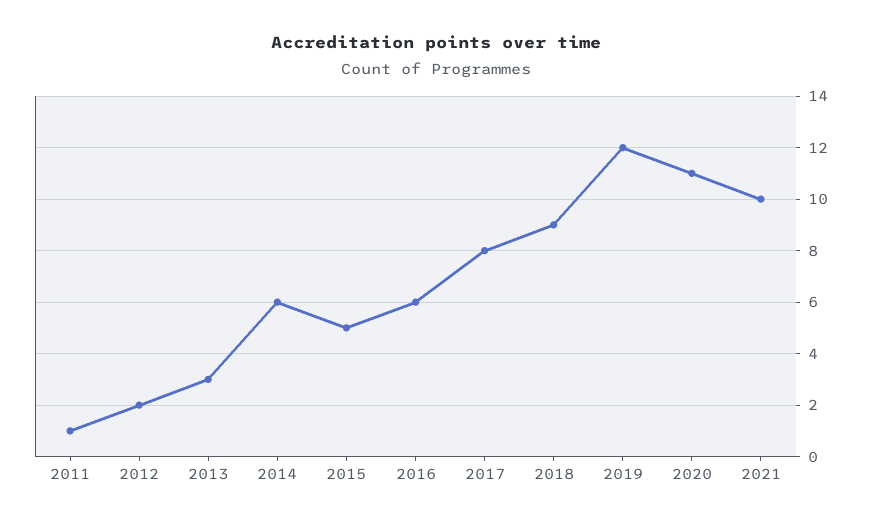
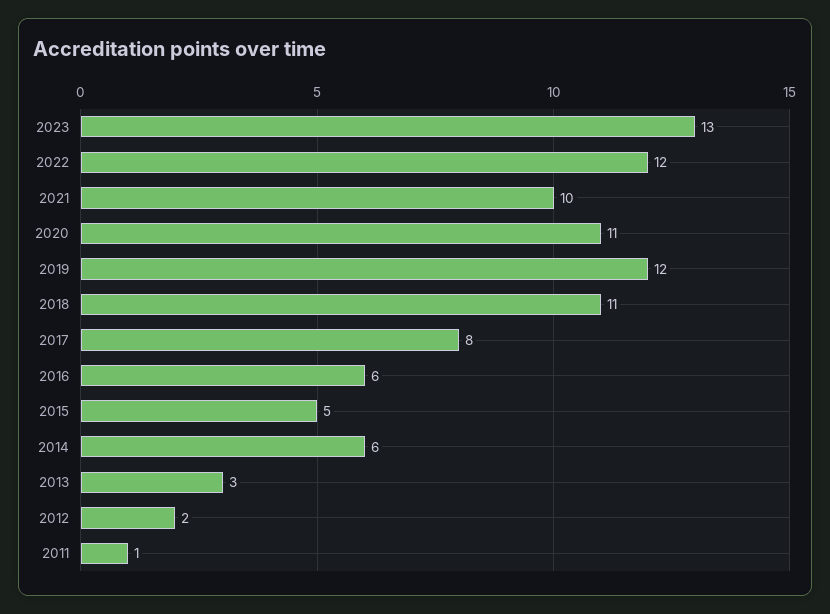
2018: 9 -> 11
2023: none -> 13
2022: none -> 12

